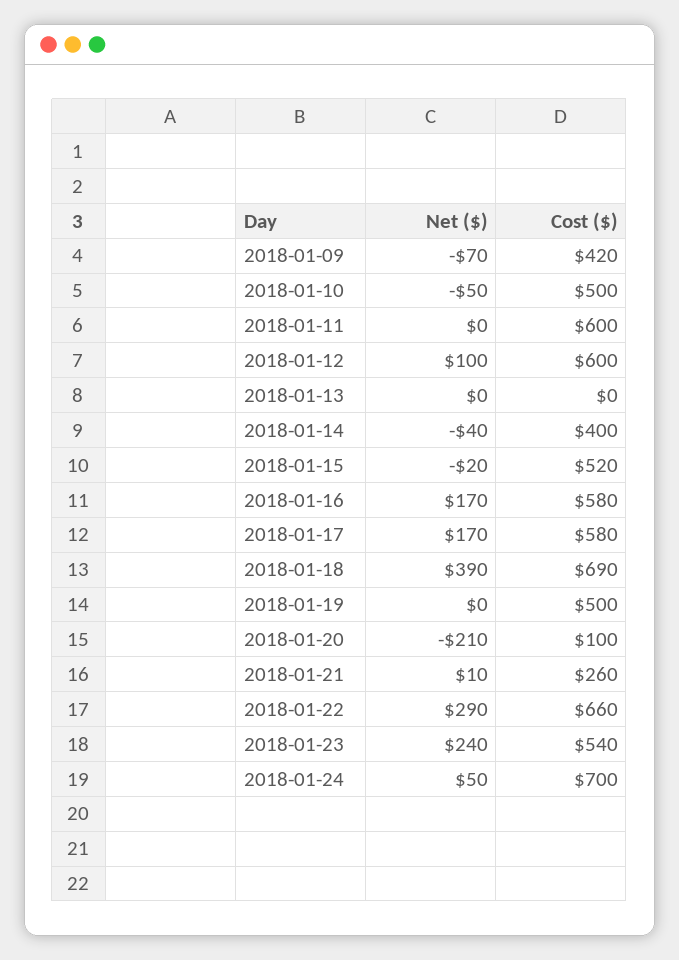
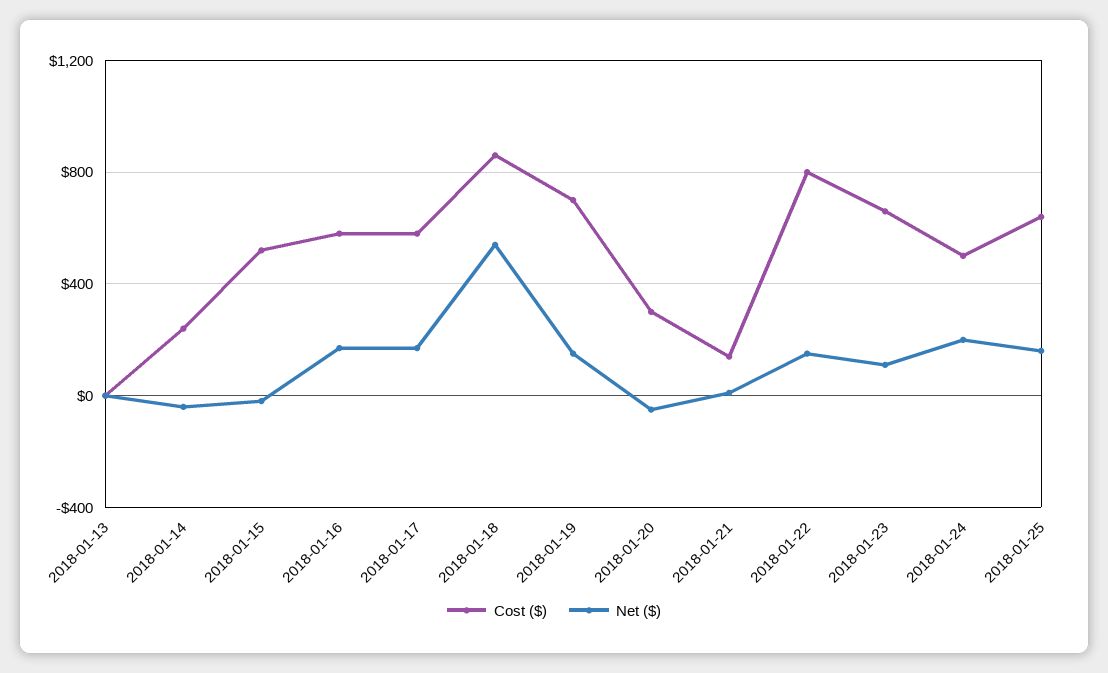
Net ($), 2018-01-09: -70 -> none
Cost ($), 2018-01-09: 420 -> none
Net ($), 2018-01-10: -50 -> none
Cost ($), 2018-01-10: 500 -> none
Net ($), 2018-01-11: 0 -> none
Cost ($), 2018-01-11: 600 -> none
Net ($), 2018-01-12: 100 -> none
Cost ($), 2018-01-12: 600 -> none
Cost ($), 2018-01-14: 400 -> 250
Net ($), 2018-01-18: 390 -> 550
Cost ($), 2018-01-18: 690 -> 850
Net ($), 2018-01-19: 0 -> 150
Cost ($), 2018-01-19: 500 -> 700
Net ($), 2018-01-20: -210 -> -50
Cost ($), 2018-01-20: 100 -> 300
Cost ($), 2018-01-21: 260 -> 150
Net ($), 2018-01-22: 290 -> 150
Cost ($), 2018-01-22: 660 -> 800
Net ($), 2018-01-23: 240 -> 100
Cost ($), 2018-01-23: 540 -> 650
Net ($), 2018-01-24: 50 -> 200
Cost ($), 2018-01-24: 700 -> 500
Cost ($), 2018-01-25: none -> 650
Net ($), 2018-01-25: none -> 150

